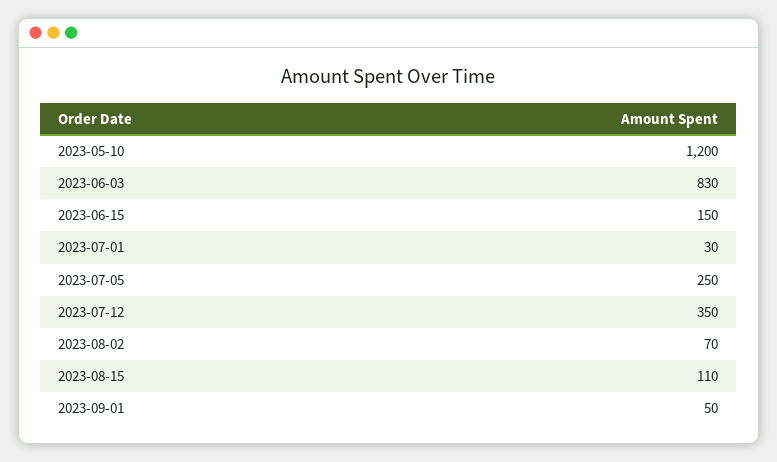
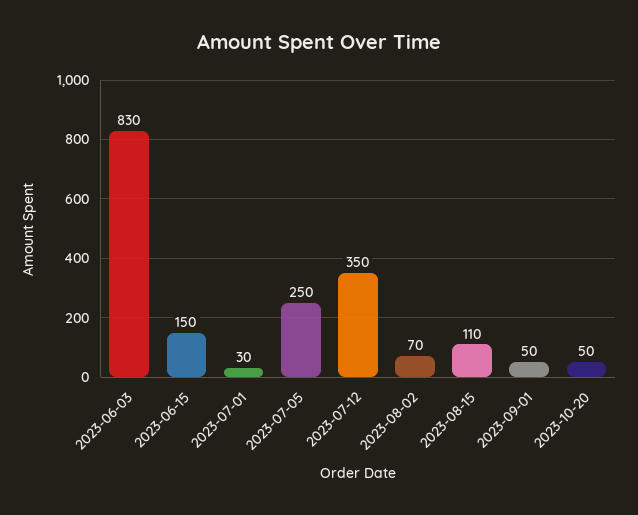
2023-05-10: 1200 -> none
2023-10-20: none -> 50

